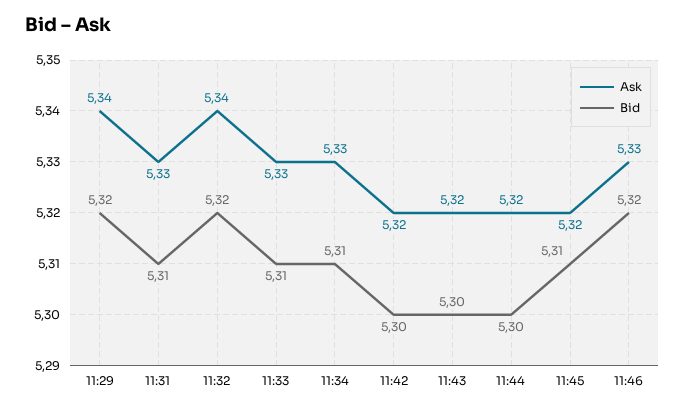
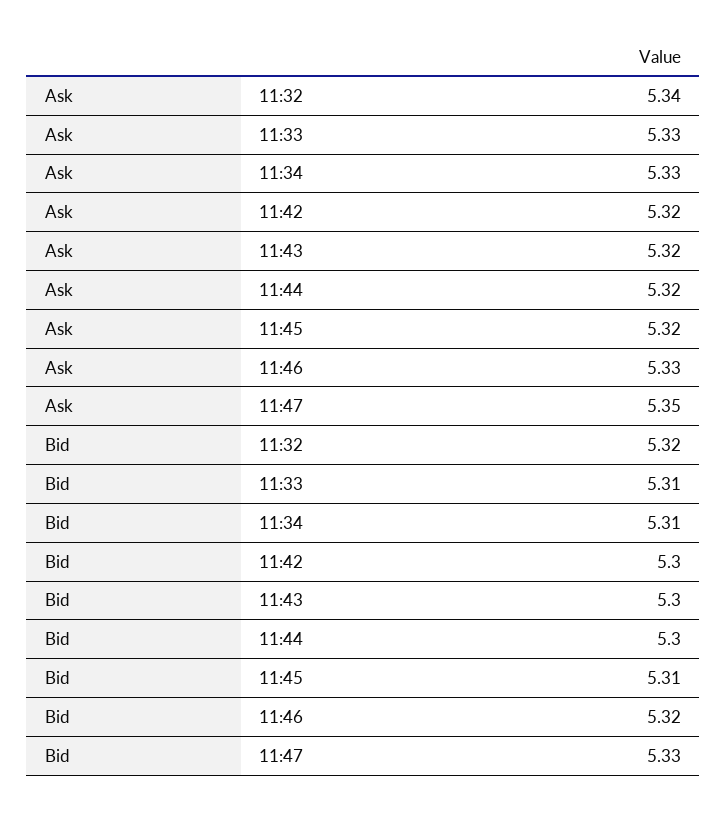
Ask, 11:29: 5.34 -> none
Bid, 11:29: 5.32 -> none
Ask, 11:31: 5.33 -> none
Bid, 11:31: 5.31 -> none
Ask, 11:47: none -> 5.35
Bid, 11:47: none -> 5.33

